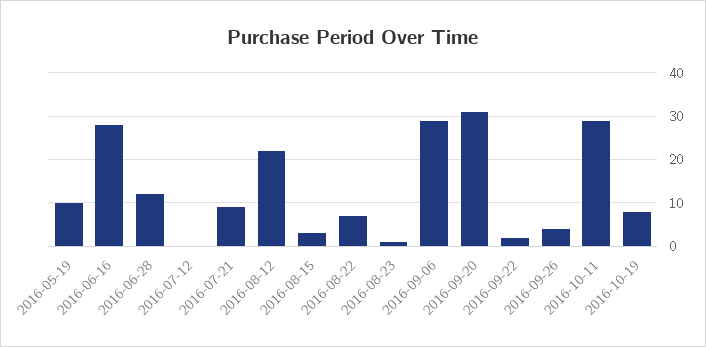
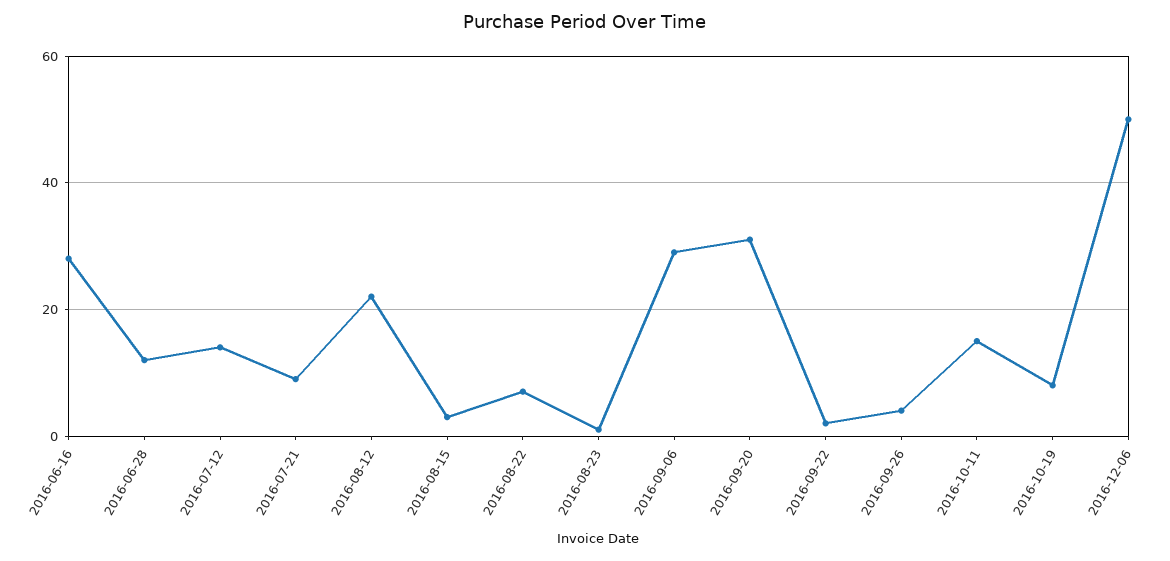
2016-05-19: 10 -> none
2016-07-12: 0 -> 15
2016-10-11: 30 -> 15
2016-12-06: none -> 50

